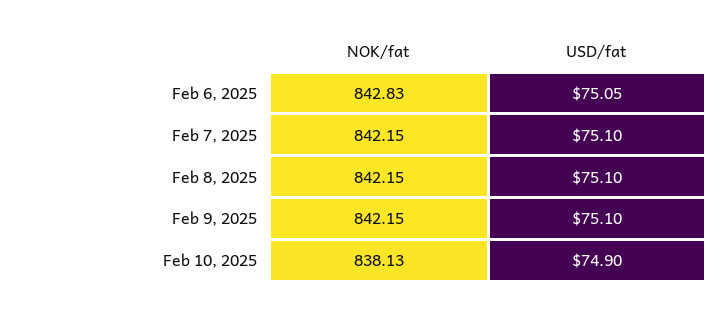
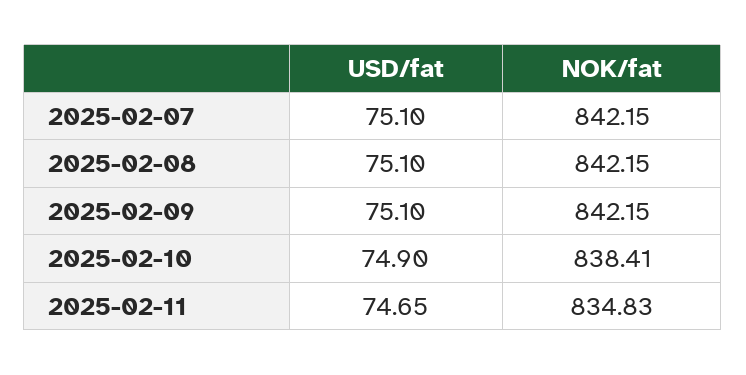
NOK/fat, Feb 6, 2025: 842.83 -> none
USD/fat, Feb 6, 2025: 75.05 -> none
NOK/fat, Feb 10, 2025: 838.13 -> 838.41
USD/fat, 2025-02-11: none -> 74.65
NOK/fat, 2025-02-11: none -> 834.83

